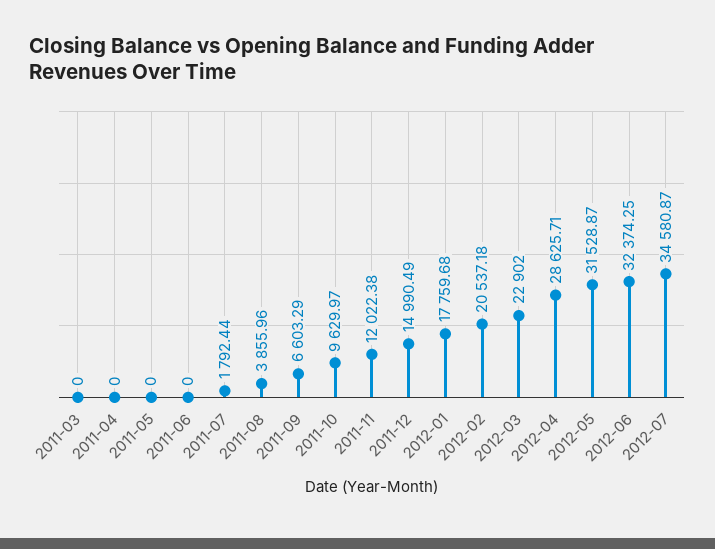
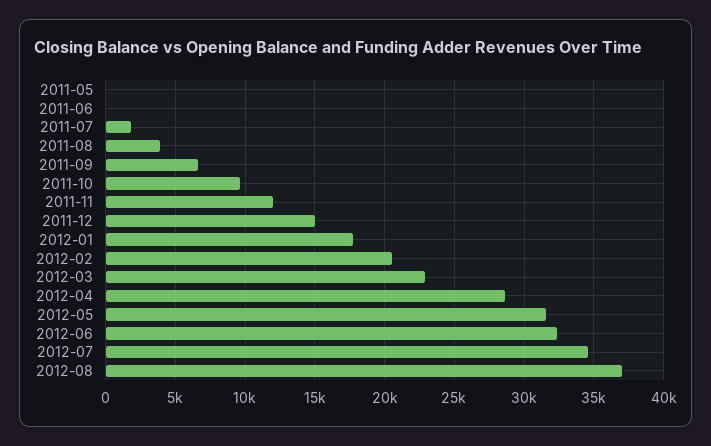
2011-03: 0 -> none
2011-04: 0 -> none
2012-08: none -> 37000

